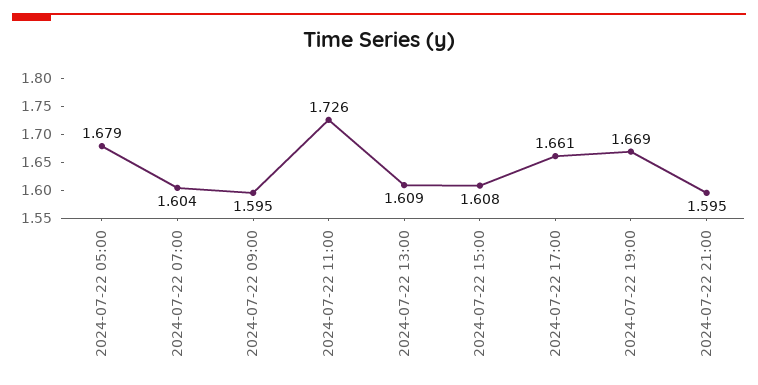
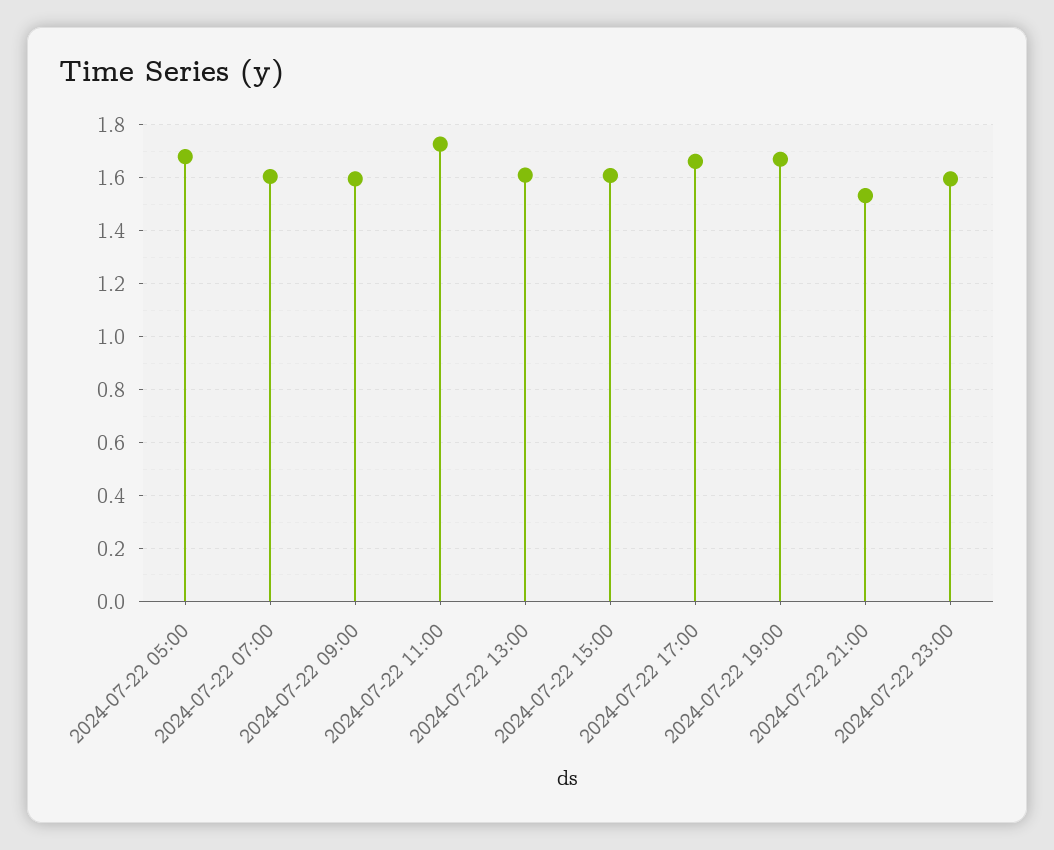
2024-07-22 21:00: 1.595 -> 1.525
2024-07-22 23:00: none -> 1.6

